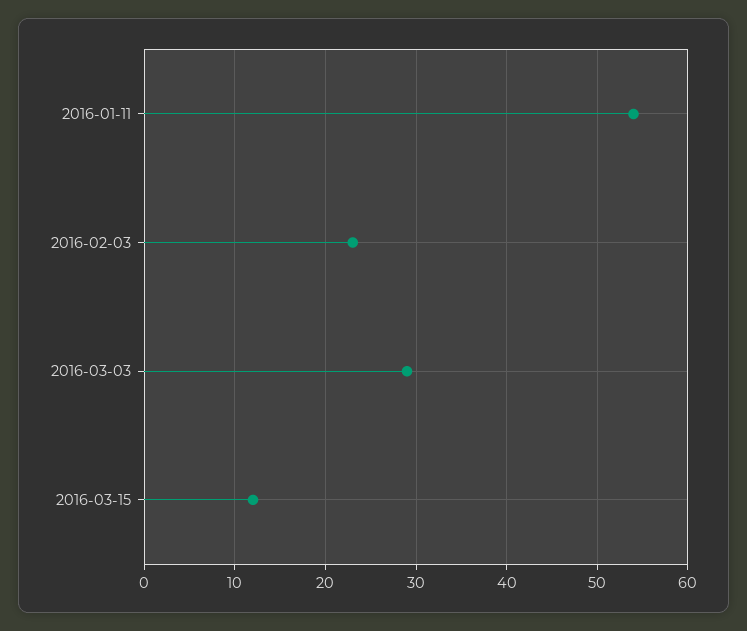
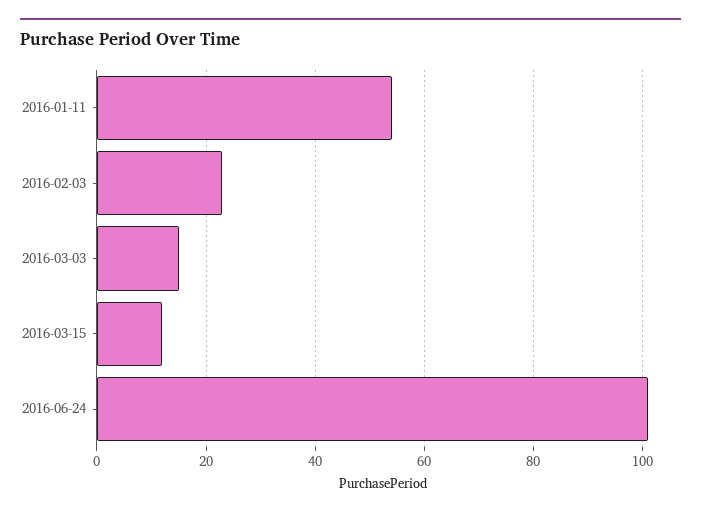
2016-03-03: 29 -> 15
2016-06-24: none -> 100

